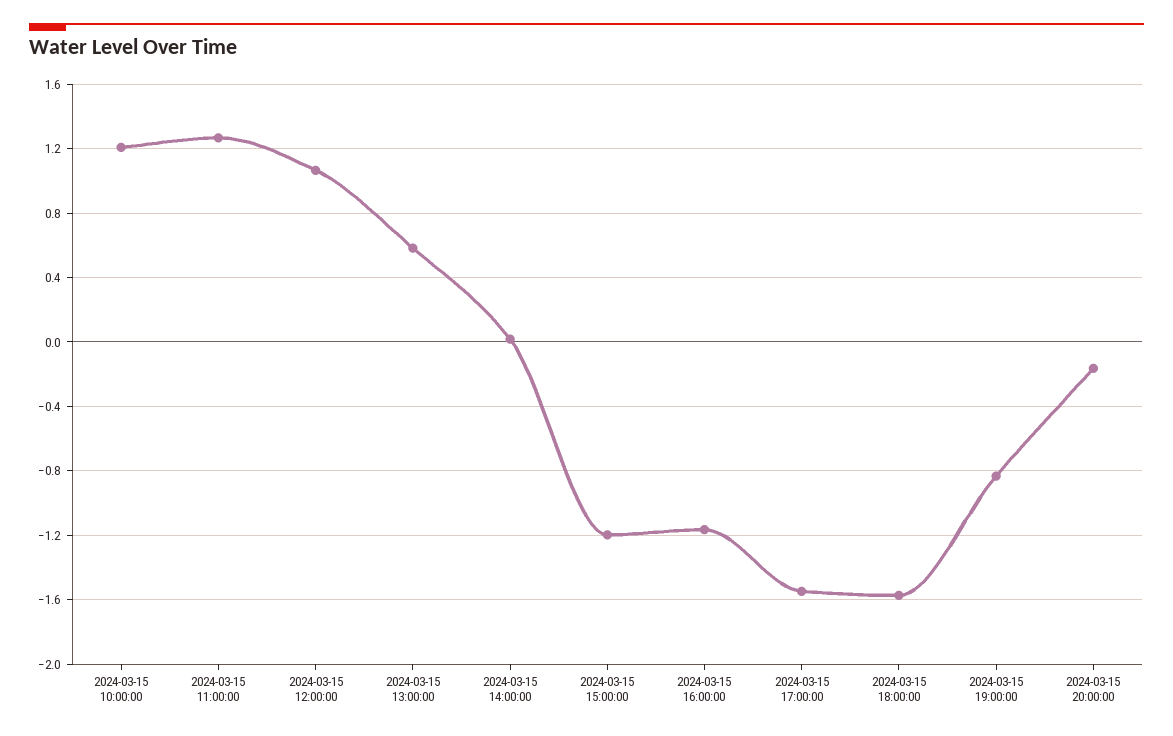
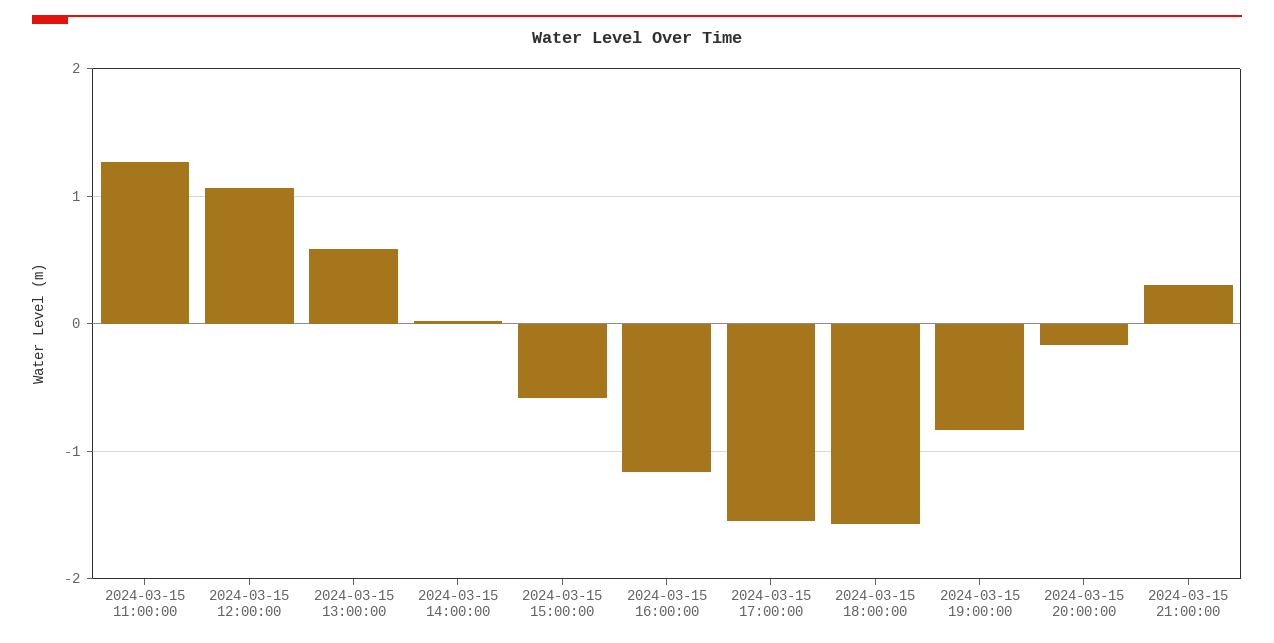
2024-03-15 10:00:00: 1.2 -> none
2024-03-15 15:00:00: -1.2 -> -0.6
2024-03-15 21:00:00: none -> 0.3

